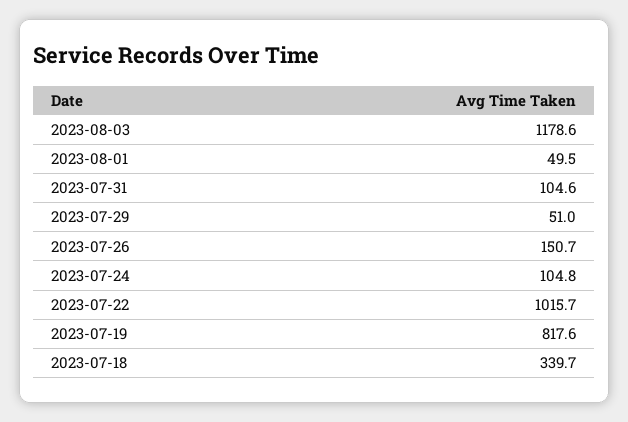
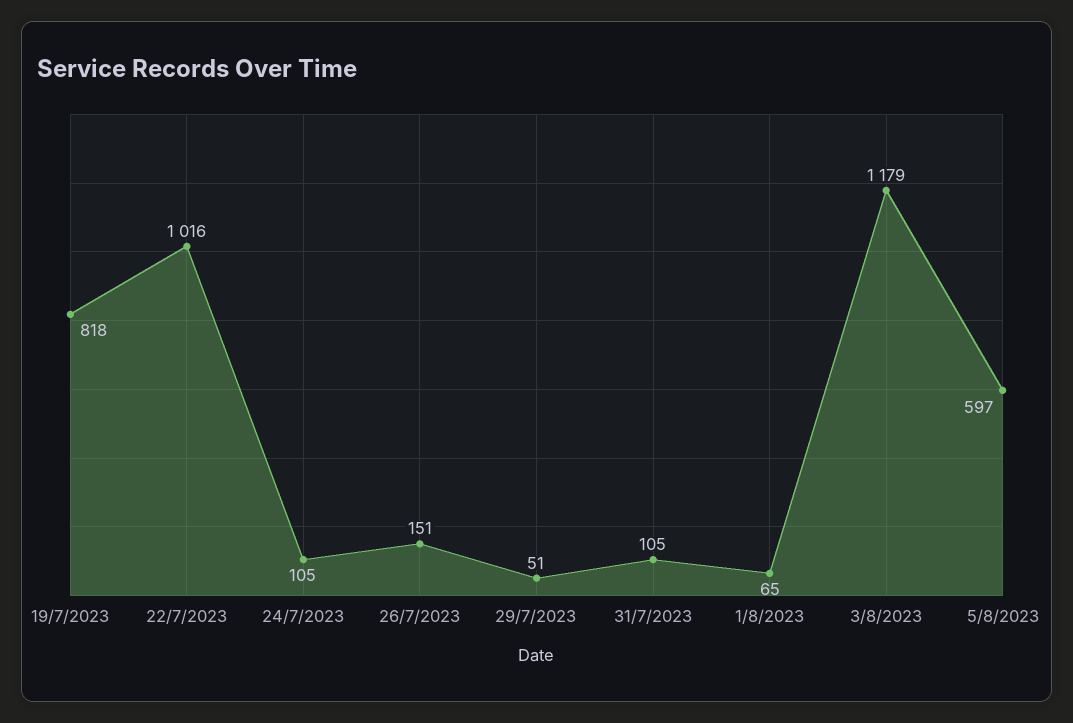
2023-08-01: 49.5 -> 65
2023-07-18: 339.7 -> none
5/8/2023: none -> 597

